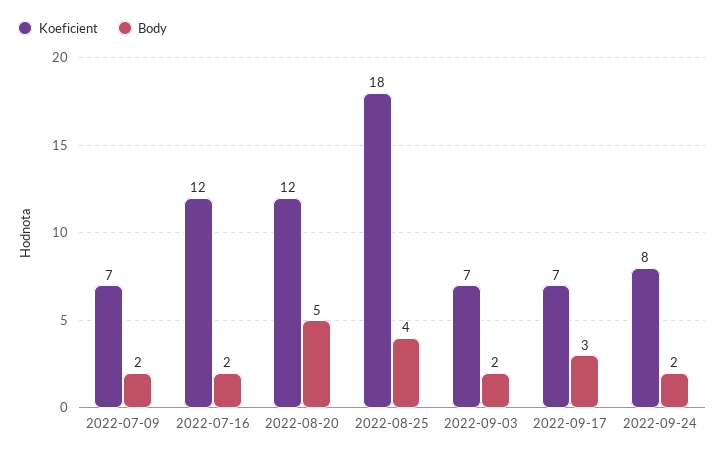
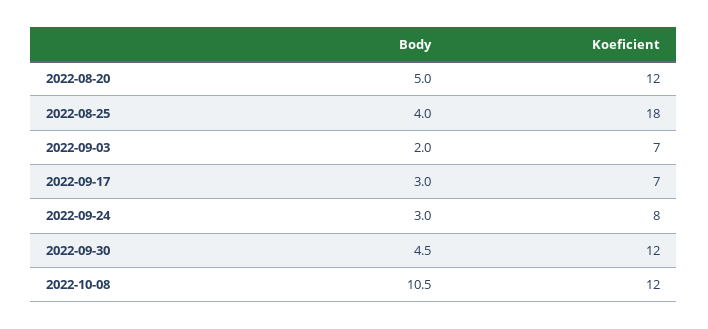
Koeficient, 2022-07-09: 7 -> none
Body, 2022-07-09: 2 -> none
Koeficient, 2022-07-16: 12 -> none
Body, 2022-07-16: 2 -> none
Body, 2022-09-24: 2 -> 3
Body, 2022-09-30: none -> 4.5
Koeficient, 2022-09-30: none -> 12
Body, 2022-10-08: none -> 10.5
Koeficient, 2022-10-08: none -> 12

